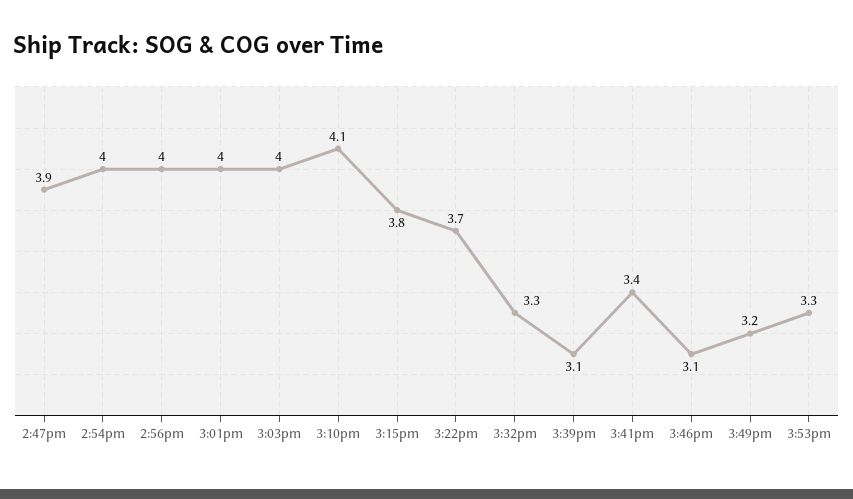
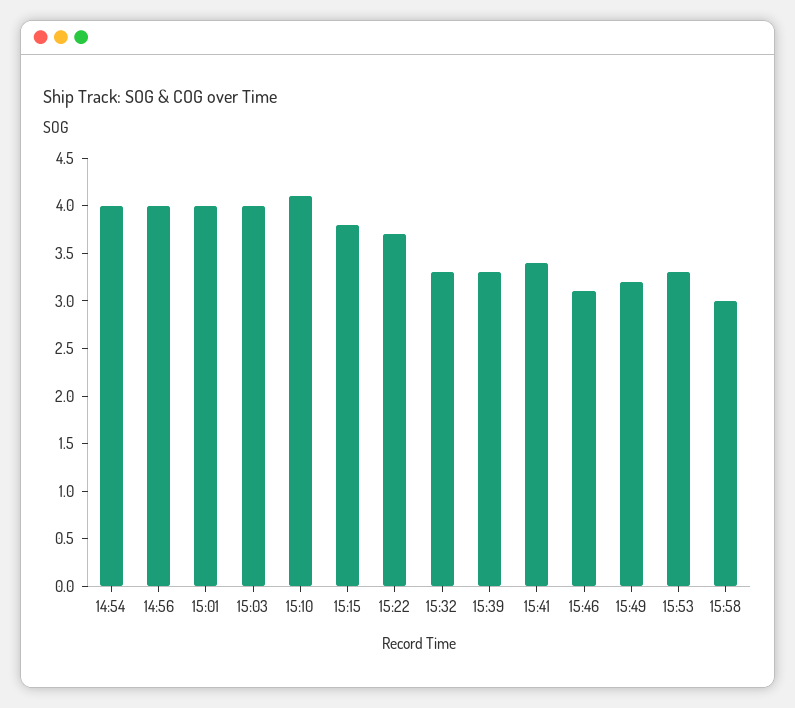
2:47pm: 3.9 -> none
3:39pm: 3.1 -> 3.3
15:58: none -> 3

